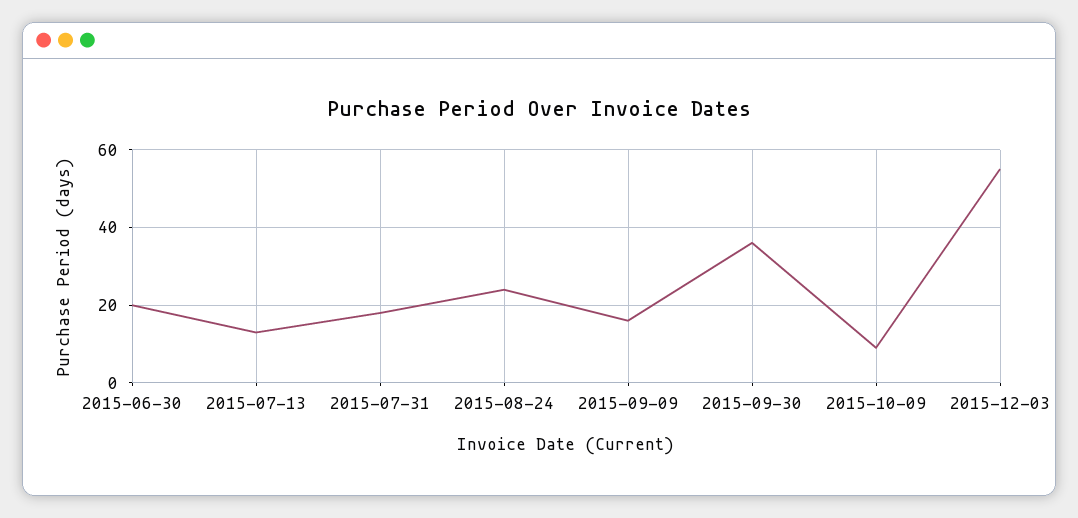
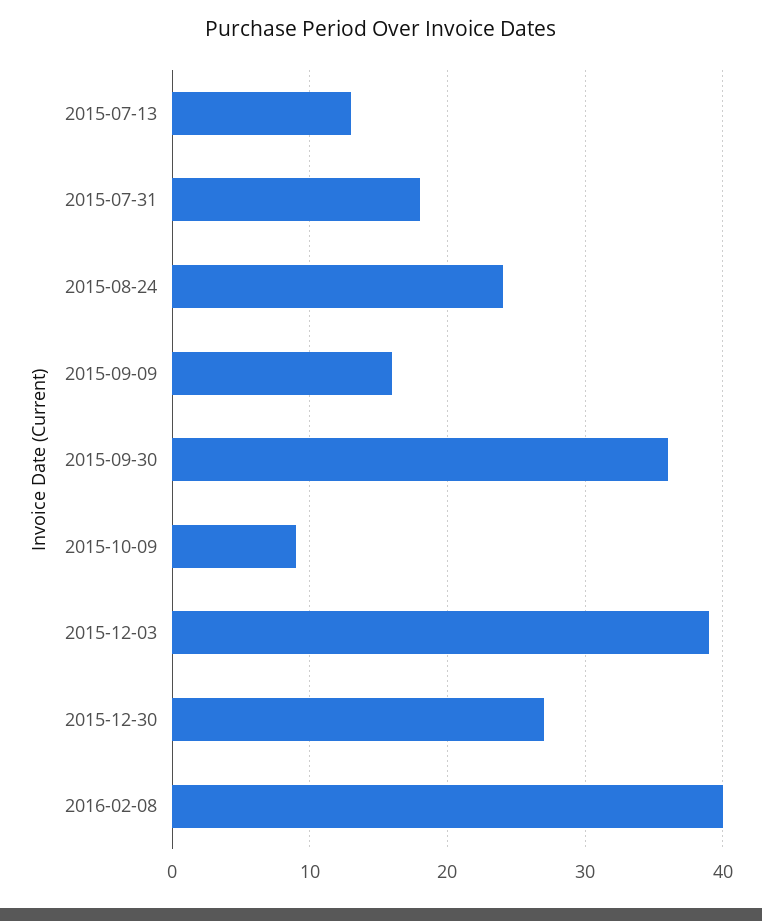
2015-06-30: 20 -> none
2015-12-03: 55 -> 39
2015-12-30: none -> 27
2016-02-08: none -> 40

